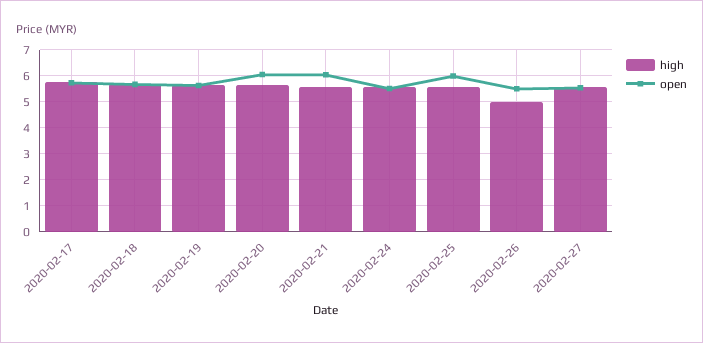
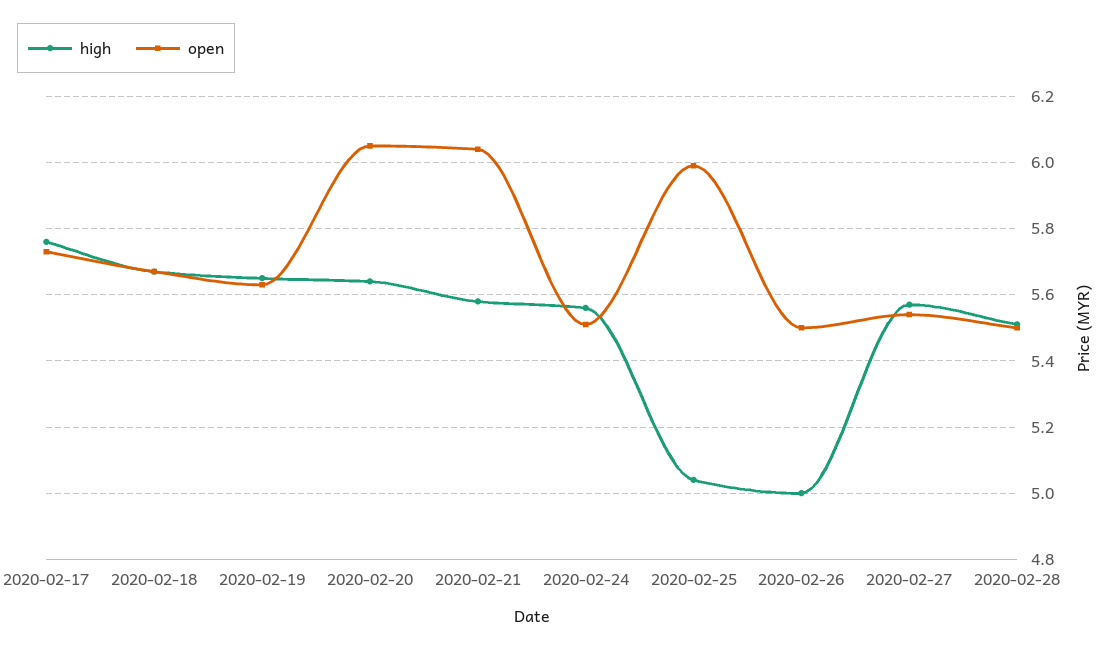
high, 2020-02-25: 5.5 -> 5.05
high, 2020-02-28: none -> 5.5
open, 2020-02-28: none -> 5.5

